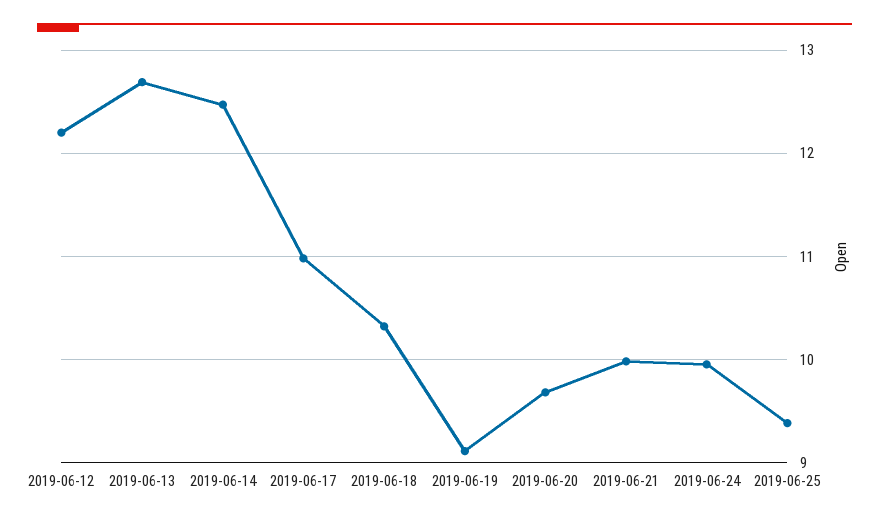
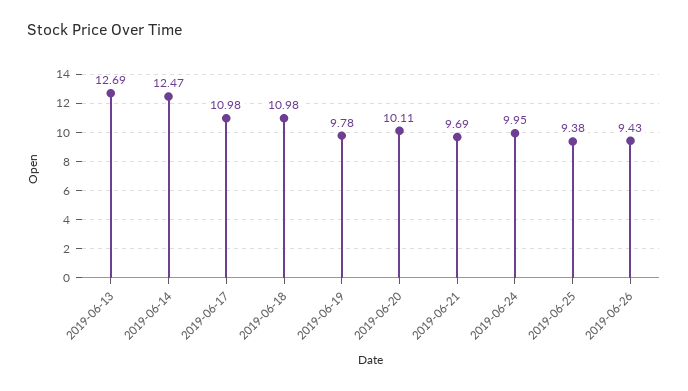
2019-06-12: 12.2 -> none
2019-06-18: 10.3 -> 10.98
2019-06-19: 9.1 -> 9.78
2019-06-20: 9.7 -> 10.11
2019-06-21: 10 -> 9.69
2019-06-26: none -> 9.43

